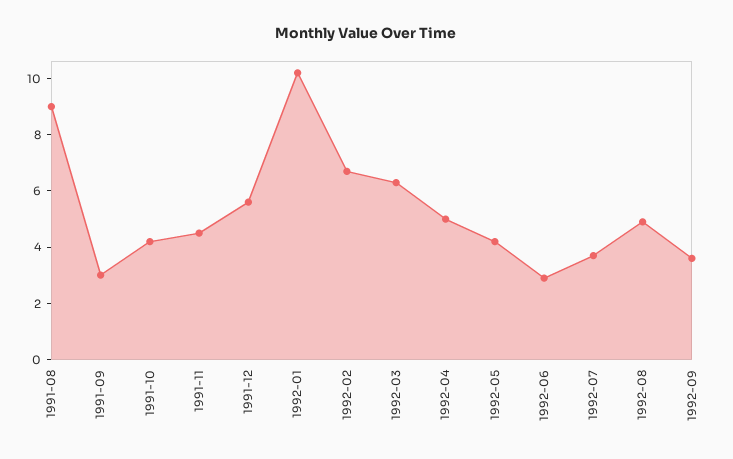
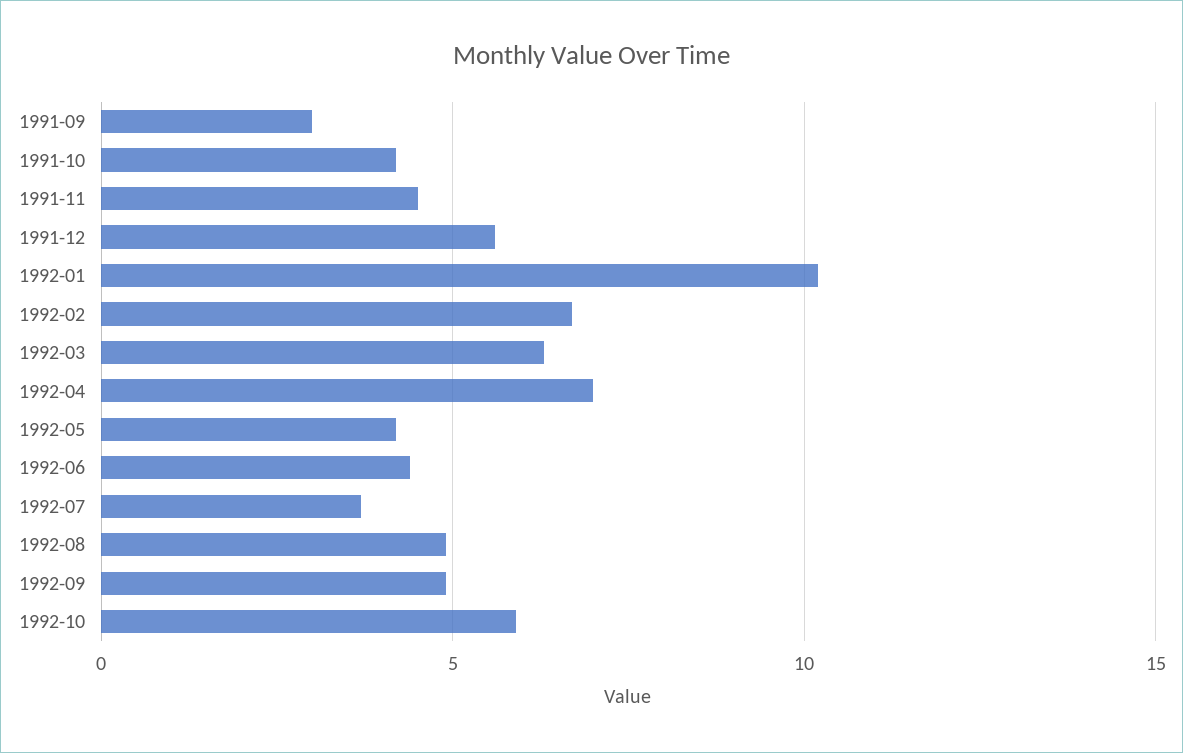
1991-08: 9 -> none
1992-04: 5 -> 7
1992-06: 3 -> 4.5
1992-09: 3.5 -> 5
1992-10: none -> 6

